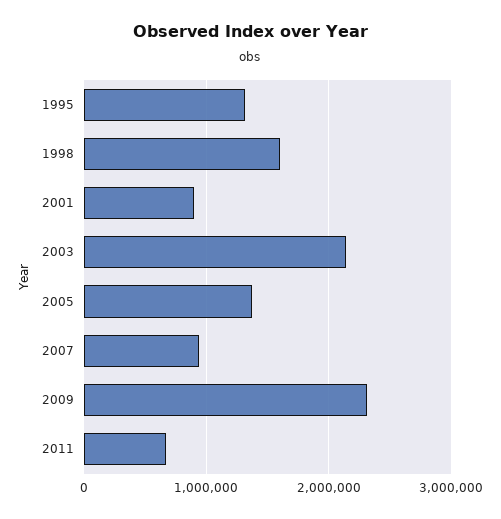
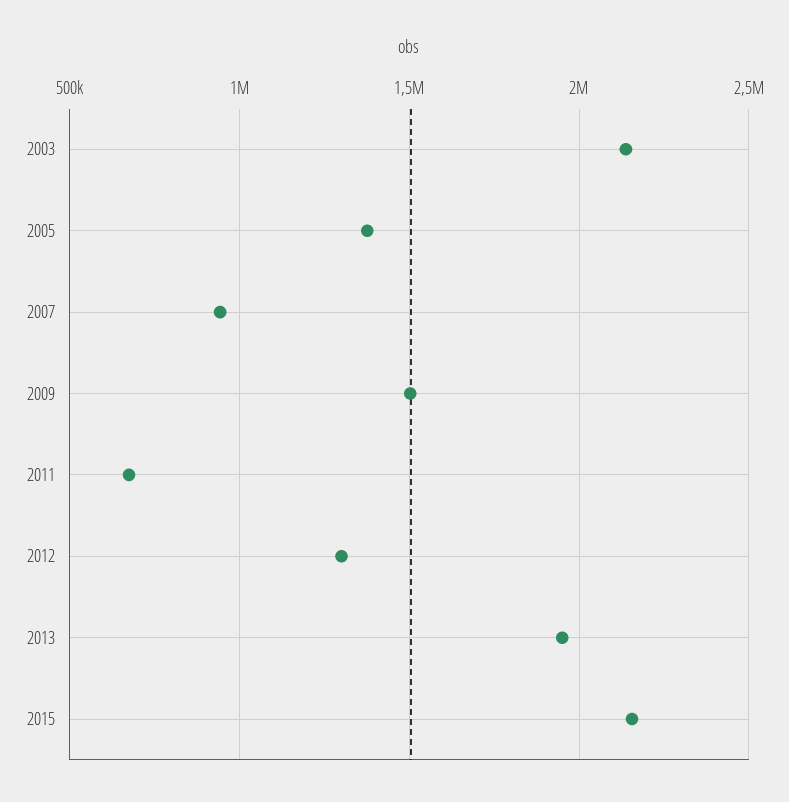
1995: 1300000 -> none
1998: 1600000 -> none
2001: 900000 -> none
2009: 2300000 -> 1500000
2012: none -> 1300000
2013: none -> 1950000
2015: none -> 2150000

